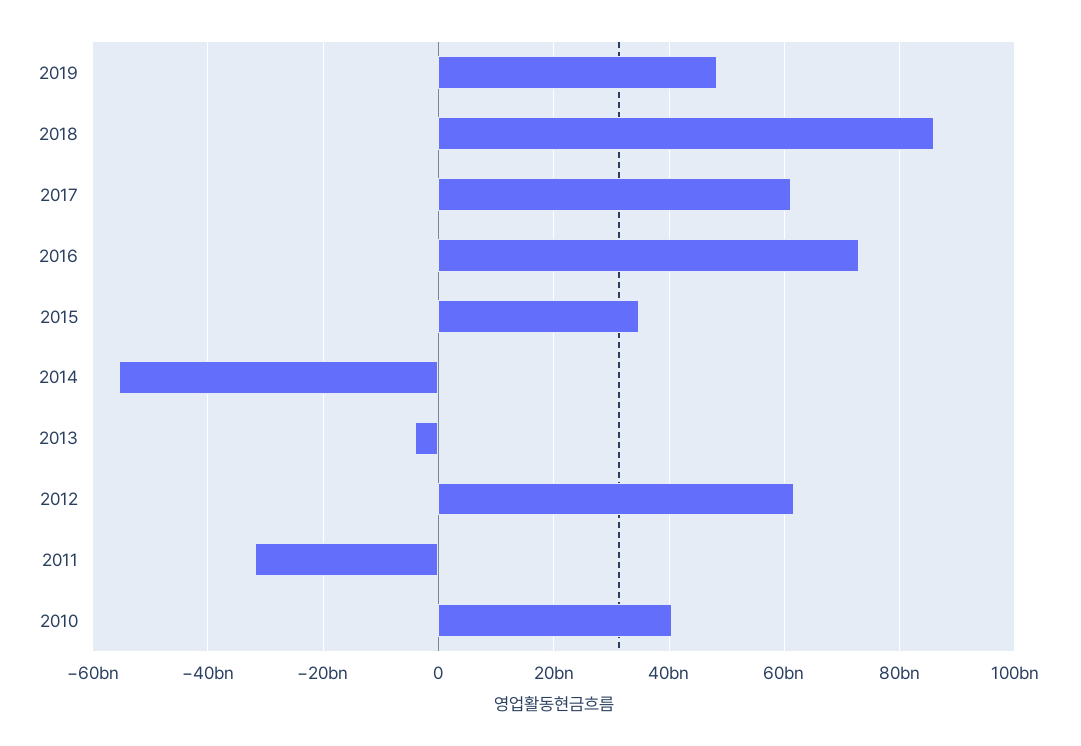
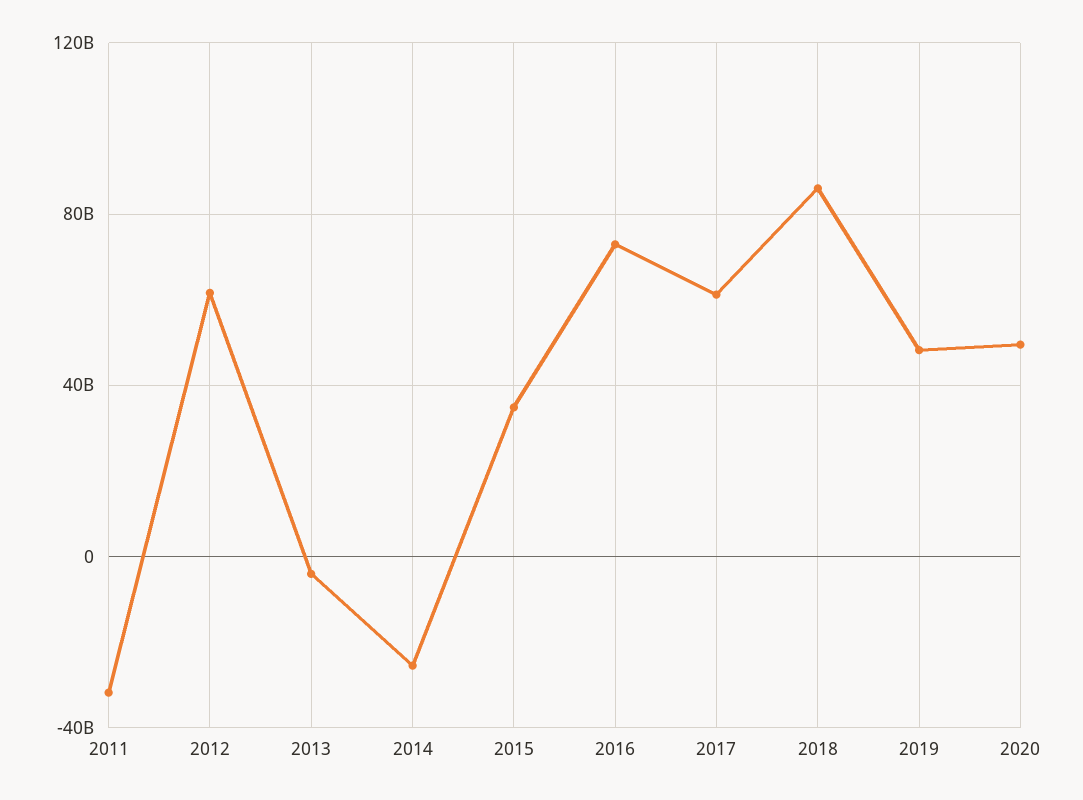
2014: -56000000000 -> -25000000000
2010: 40000000000 -> none
2020: none -> 50000000000

